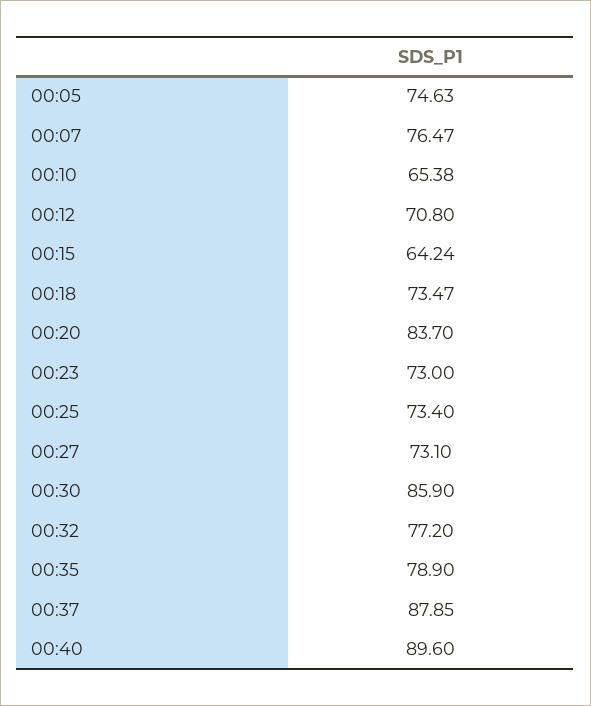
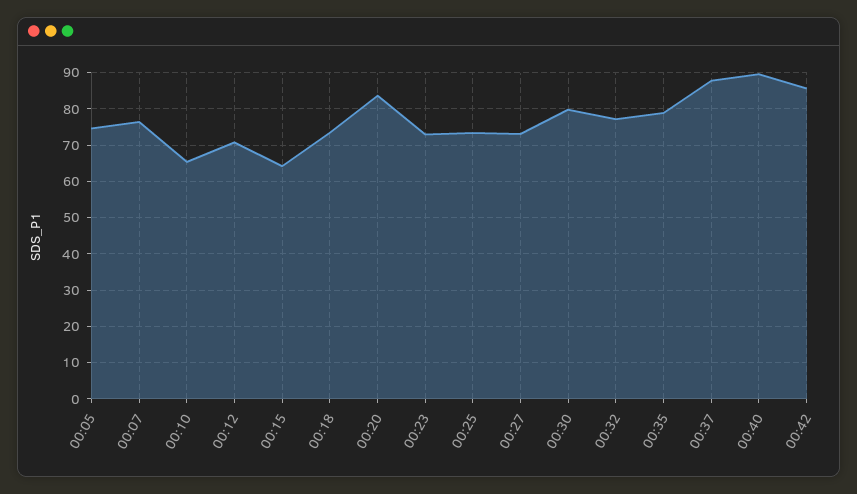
00:30: 85.9 -> 80
00:42: none -> 86

